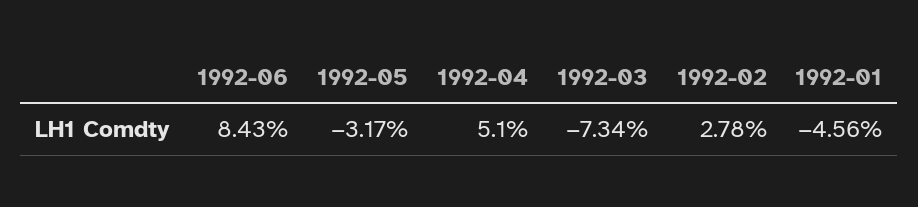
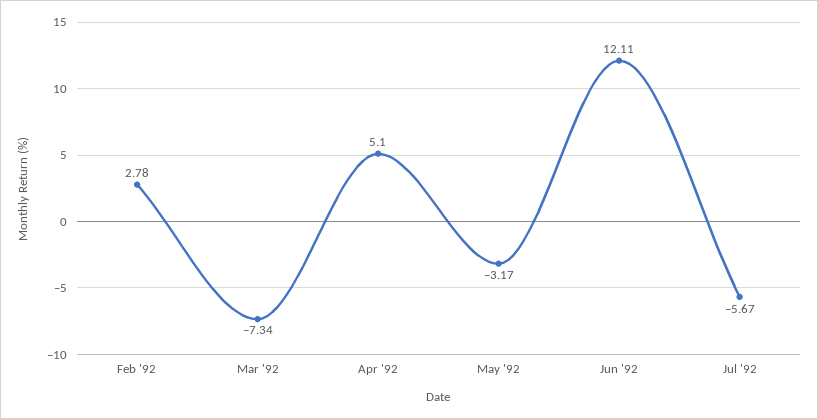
1992-06: 8.43 -> 12.11
1992-01: -4.56 -> none
Jul '92: none -> -5.67

